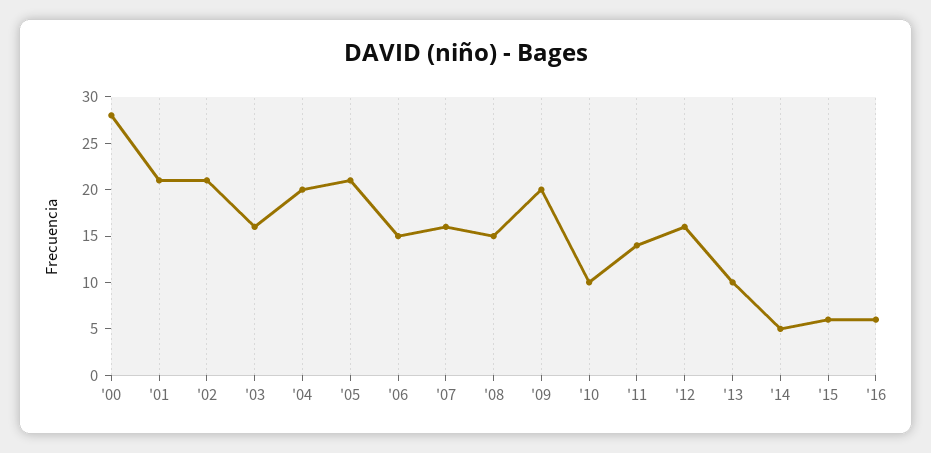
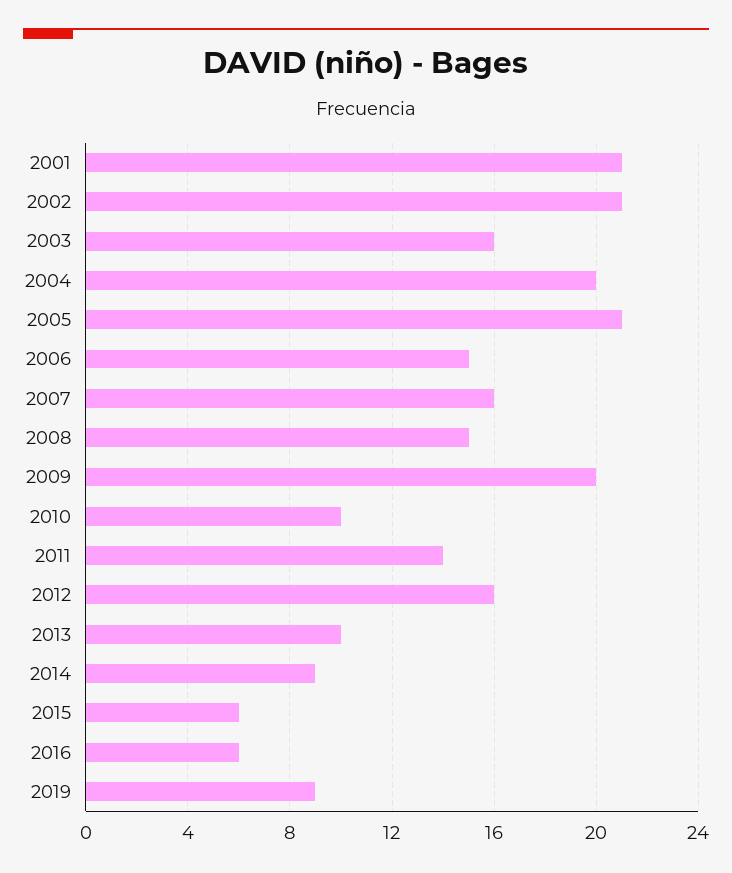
'00: 28 -> none
'14: 5 -> 9
2019: none -> 9

